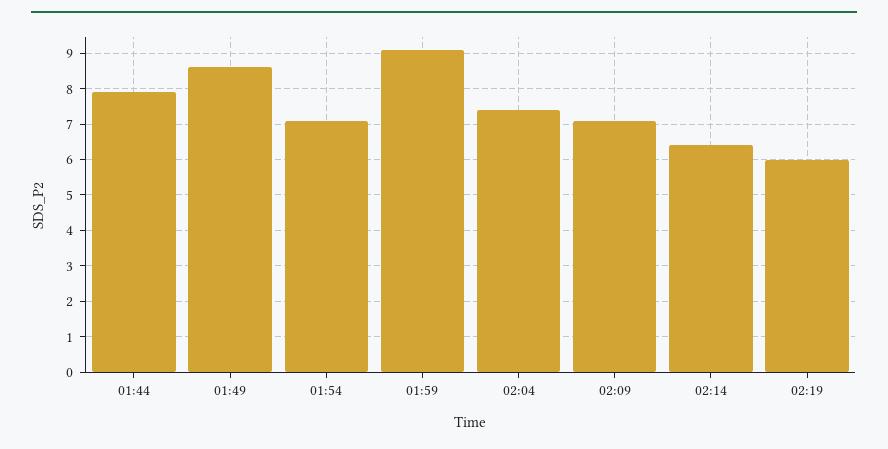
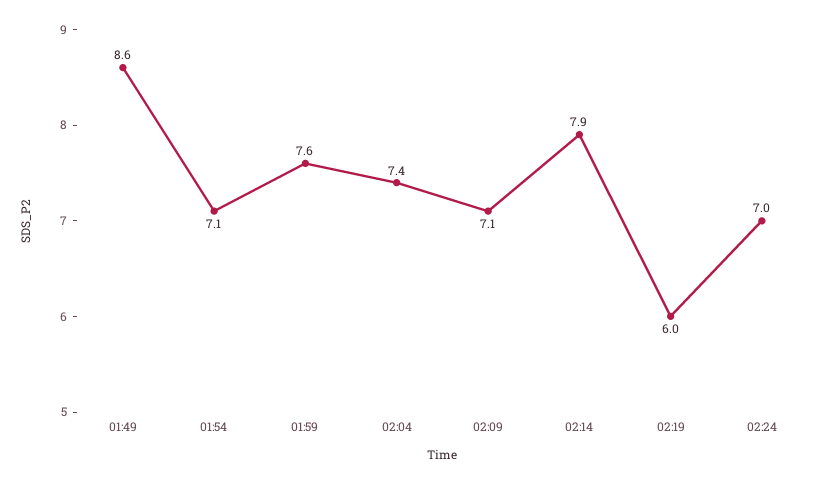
01:44: 8 -> none
01:59: 9 -> 7.6
02:14: 6.5 -> 7.9
02:24: none -> 7

